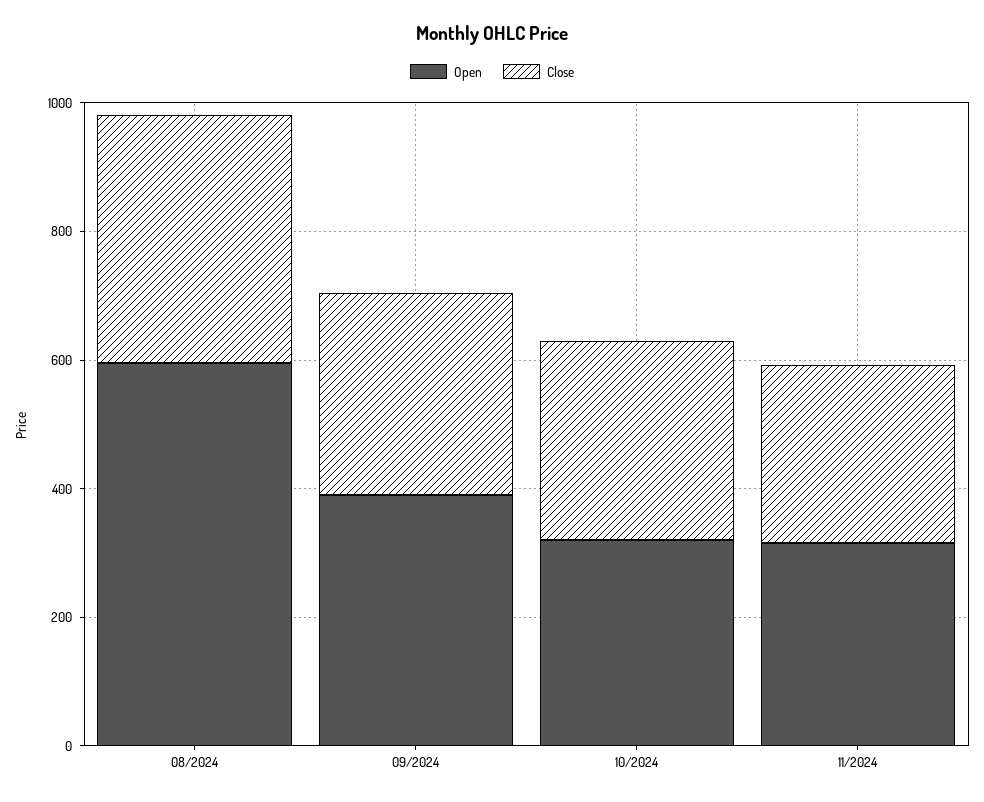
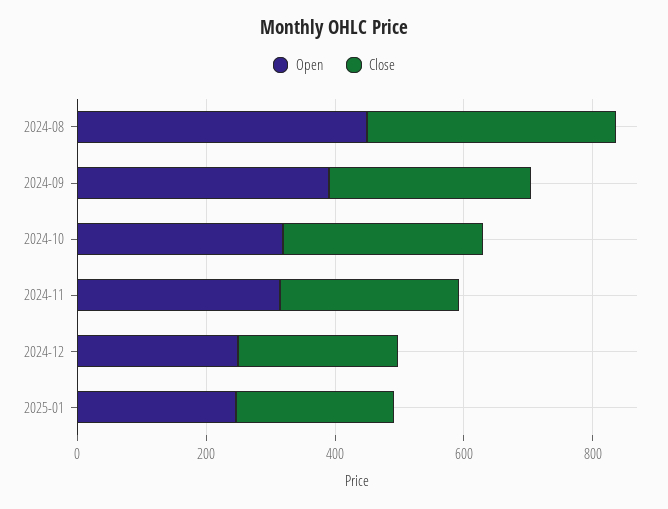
Open, 08/2024: 600 -> 450
Open, 2024-12: none -> 250
Close, 2024-12: none -> 250
Open, 2025-01: none -> 250
Close, 2025-01: none -> 250

